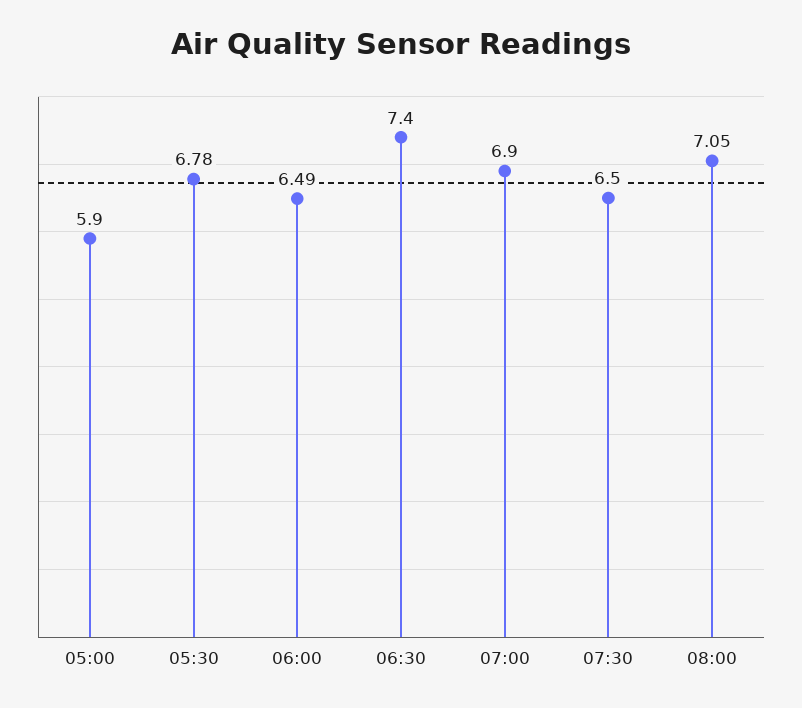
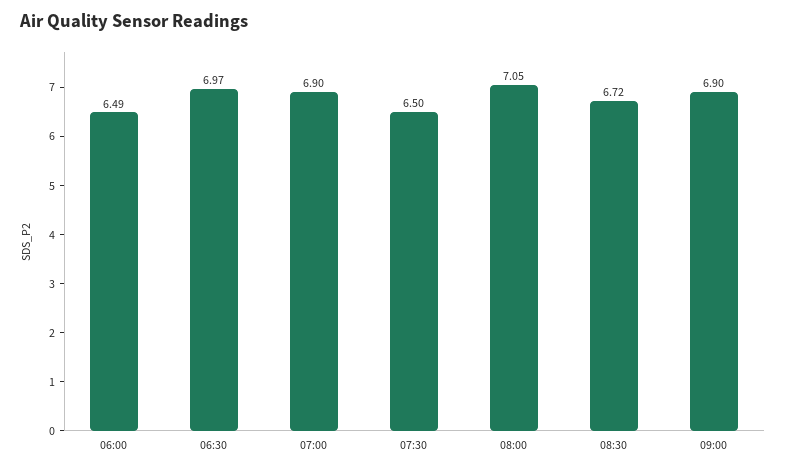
05:00: 5.9 -> none
05:30: 6.78 -> none
06:30: 7.4 -> 6.97
08:30: none -> 6.72
09:00: none -> 6.9

